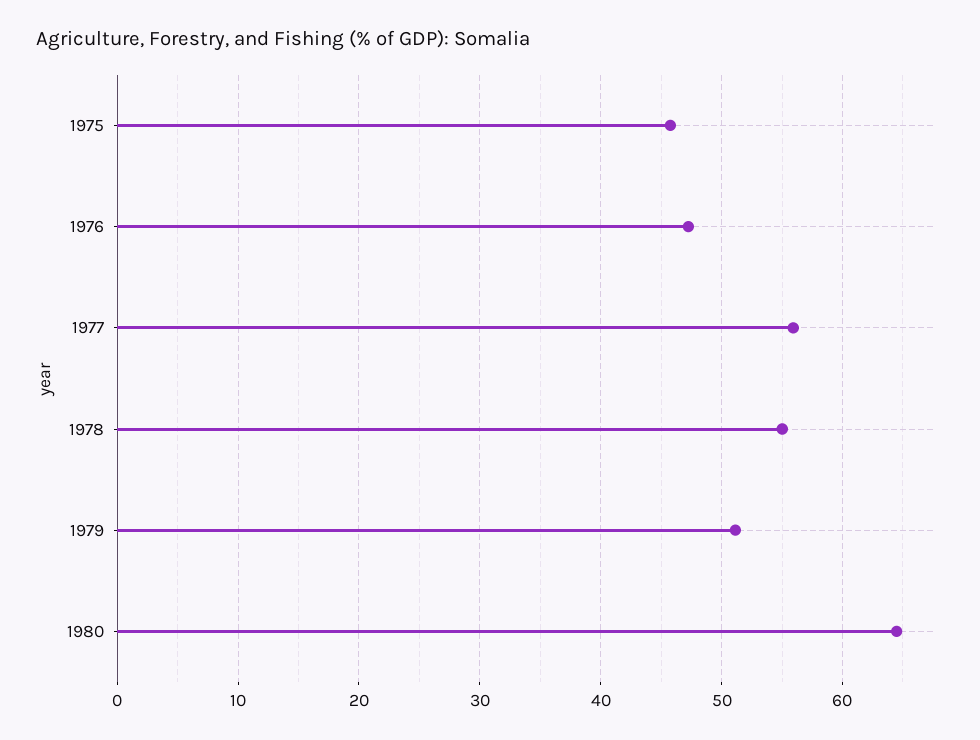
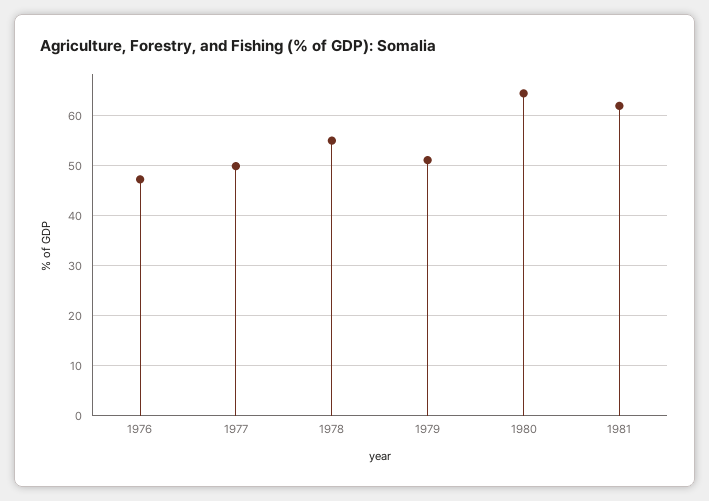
1975: 46 -> none
1977: 56 -> 50
1981: none -> 62

